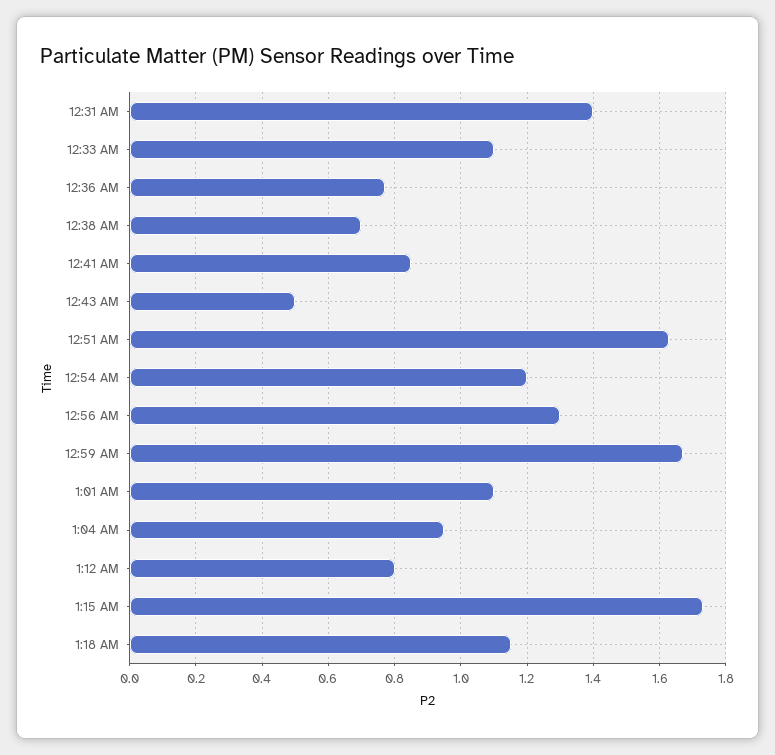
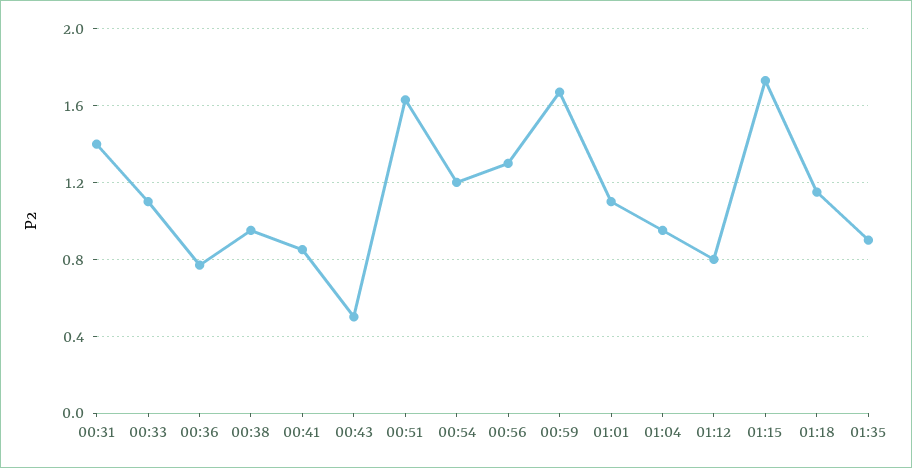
12:38 AM: 0.7 -> 0.95
01:35: none -> 0.9

